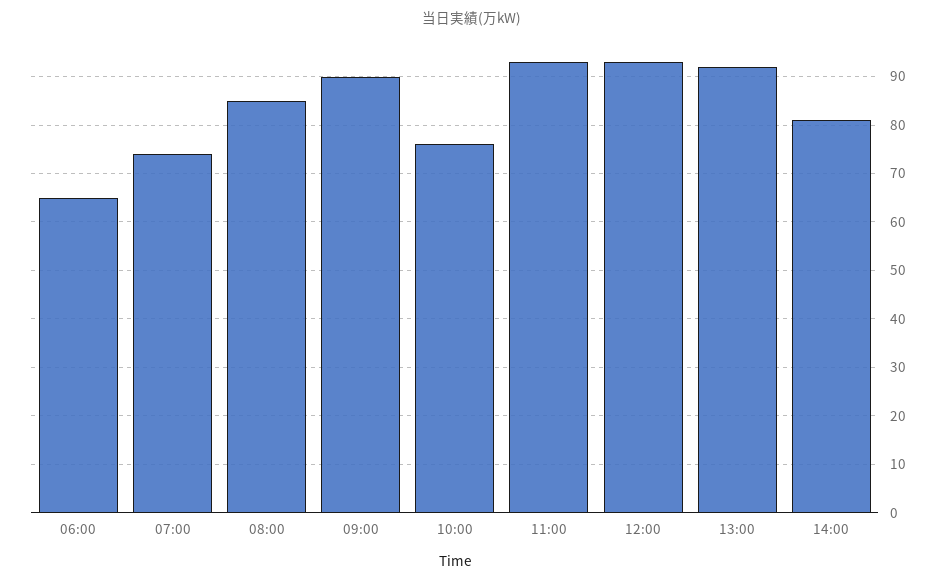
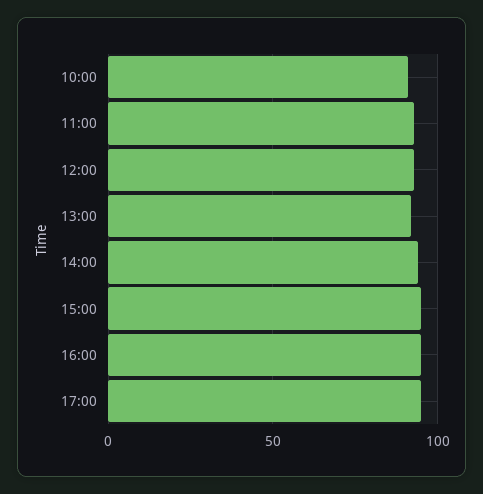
06:00: 65 -> none
07:00: 75 -> none
08:00: 85 -> none
09:00: 90 -> none
10:00: 75 -> 90
14:00: 80 -> 95
15:00: none -> 95
16:00: none -> 95
17:00: none -> 95

